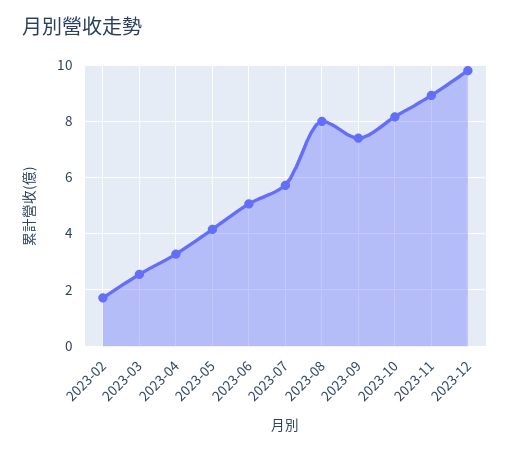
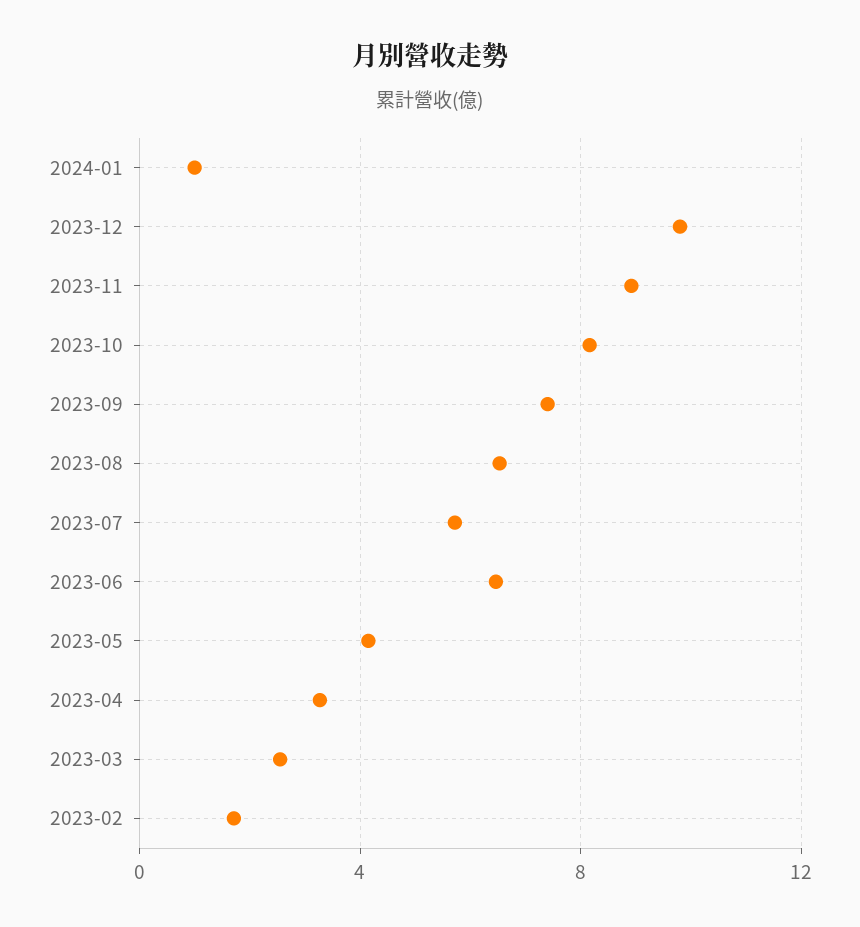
2023-06: 5 -> 6.5
2023-08: 8 -> 6.5
2024-01: none -> 1

